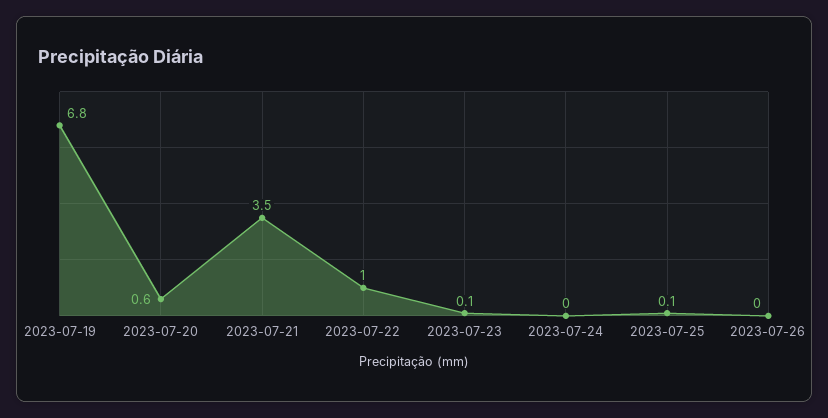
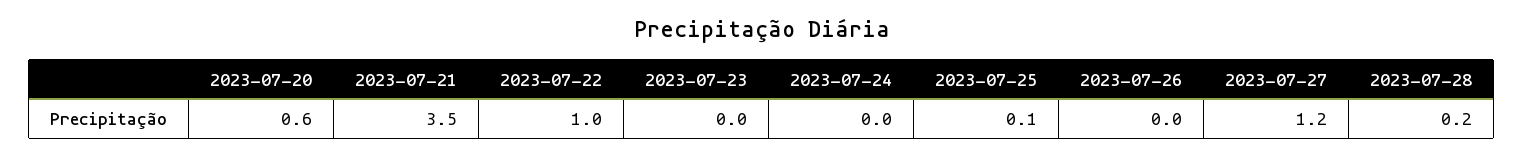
2023-07-19: 6.8 -> none
2023-07-23: 0.1 -> 0
2023-07-27: none -> 1.2
2023-07-28: none -> 0.2

